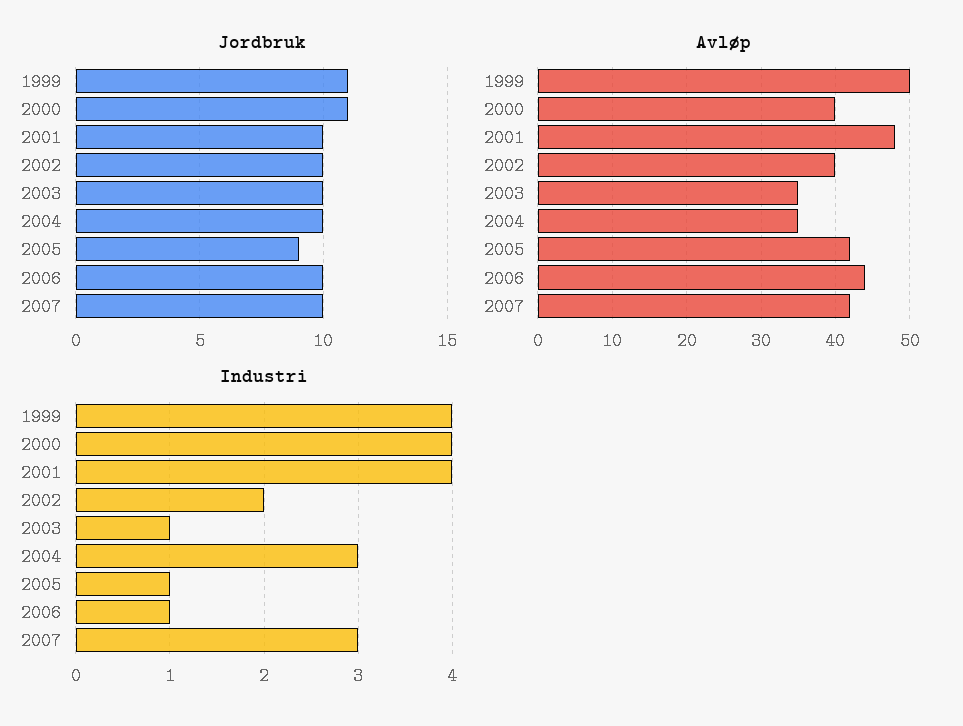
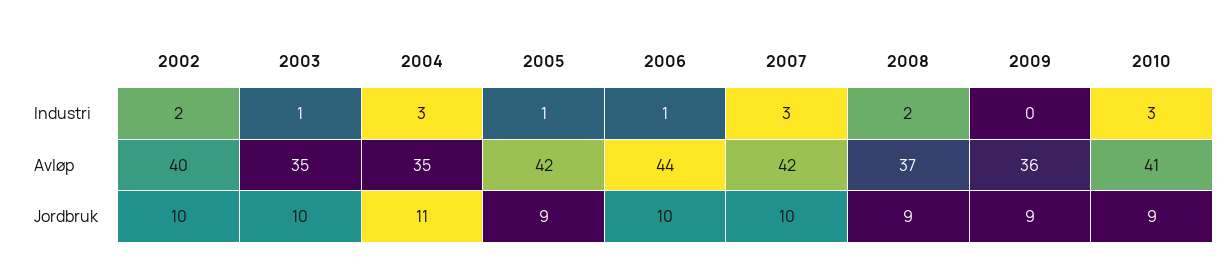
Jordbruk, 1999: 11 -> none
Jordbruk, 2000: 11 -> none
Jordbruk, 2001: 10 -> none
Jordbruk, 2004: 10 -> 11
Avløp, 1999: 50 -> none
Avløp, 2000: 40 -> none
Avløp, 2001: 48 -> none
Industri, 1999: 4 -> none
Industri, 2000: 4 -> none
Industri, 2001: 4 -> none
Industri, 2008: none -> 2
Industri, 2009: none -> 0
Industri, 2010: none -> 3
Avløp, 2008: none -> 37
Avløp, 2009: none -> 36
Avløp, 2010: none -> 41
Jordbruk, 2008: none -> 9
Jordbruk, 2009: none -> 9
Jordbruk, 2010: none -> 9

